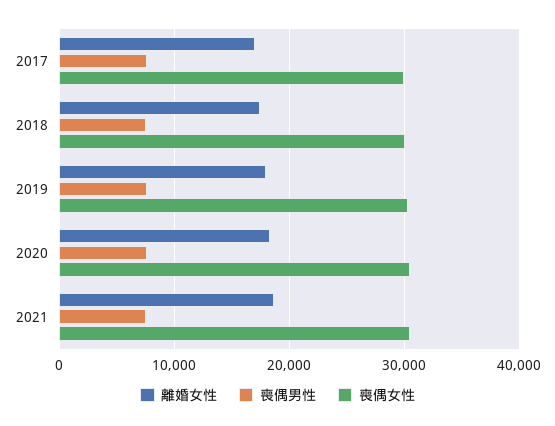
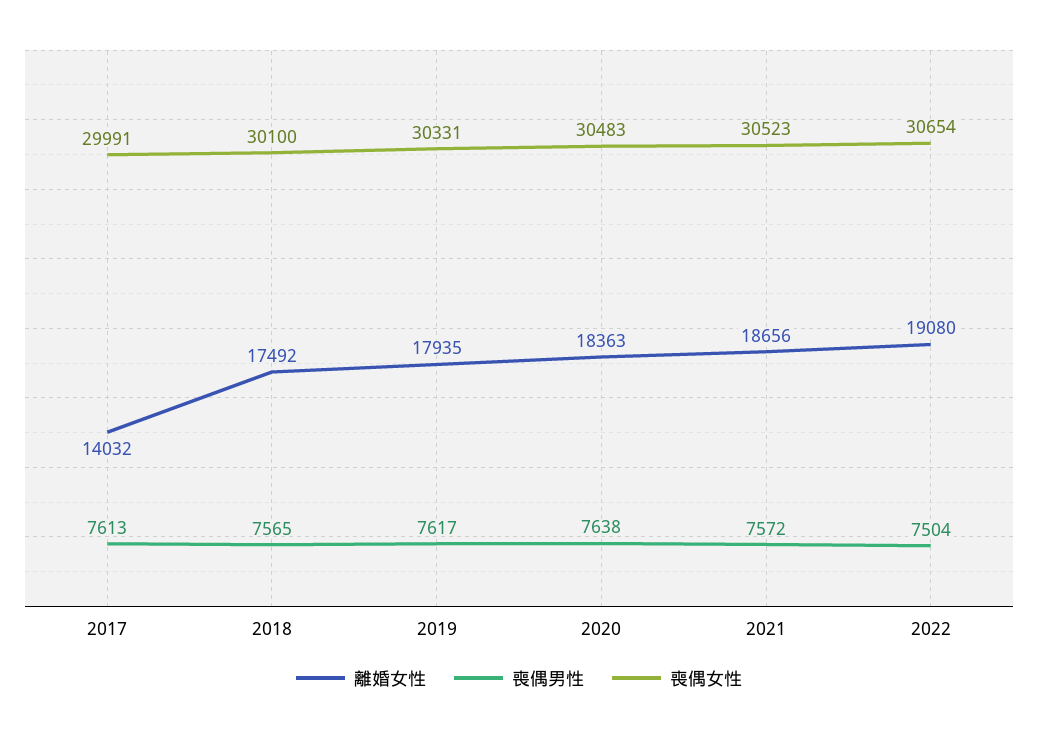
離婚女性, 2017: 17000 -> 14032
離婚女性, 2022: none -> 19080
喪偶男性, 2022: none -> 7504
喪偶女性, 2022: none -> 30654

